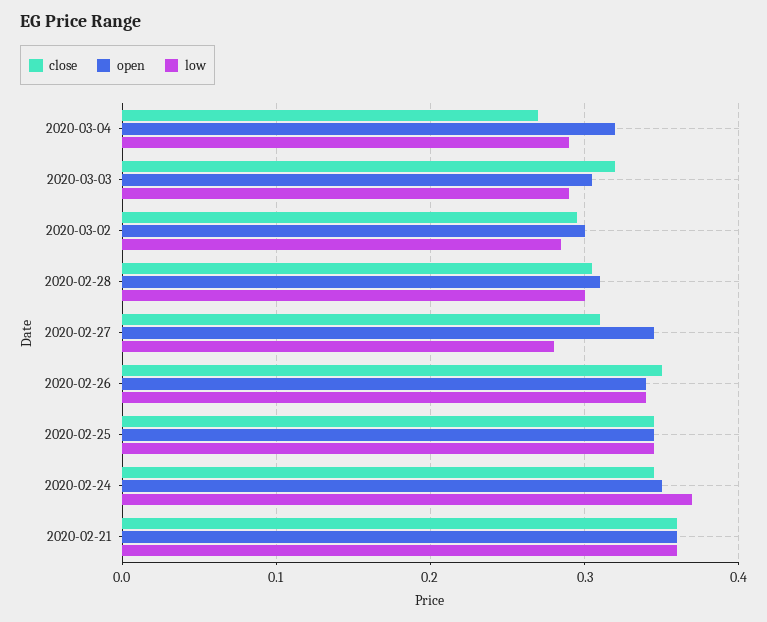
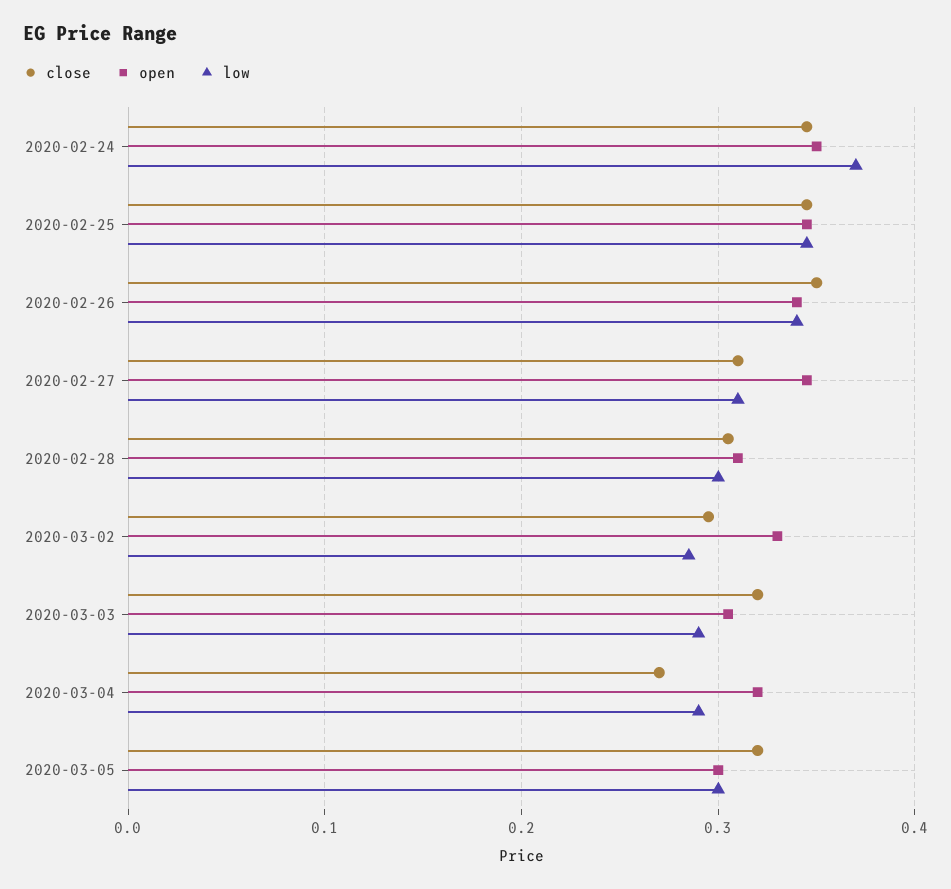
open, 2020-03-02: 0.3 -> 0.33
low, 2020-02-27: 0.28 -> 0.31
close, 2020-02-21: 0.36 -> none
open, 2020-02-21: 0.36 -> none
low, 2020-02-21: 0.36 -> none
close, 2020-03-05: none -> 0.32
open, 2020-03-05: none -> 0.3
low, 2020-03-05: none -> 0.3

